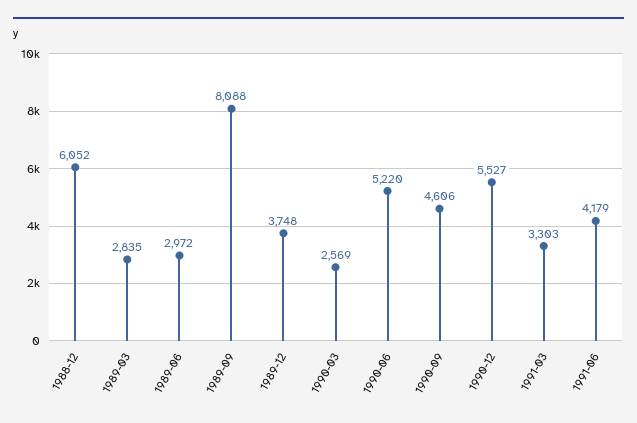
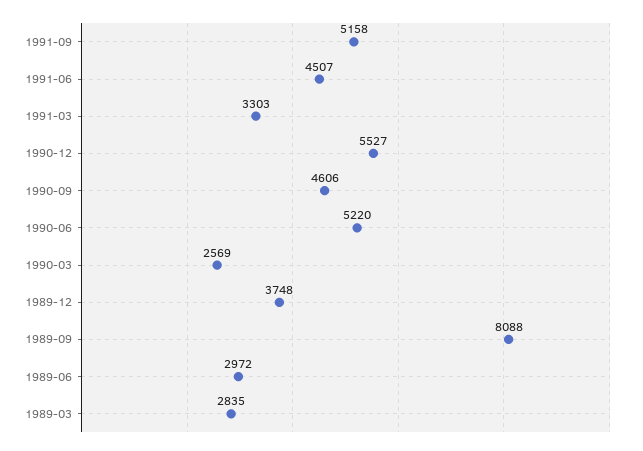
1988-12: 6052 -> none
1991-06: 4179 -> 4507
1991-09: none -> 5158

